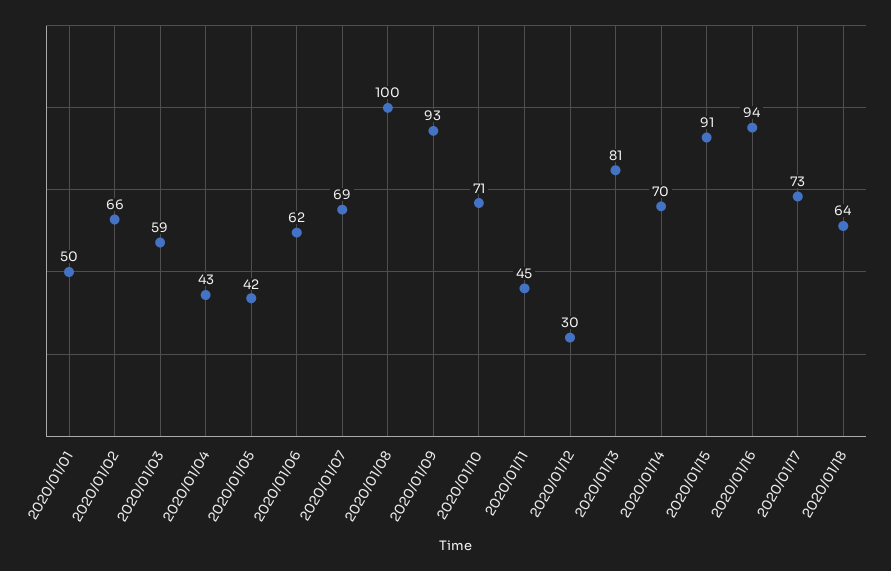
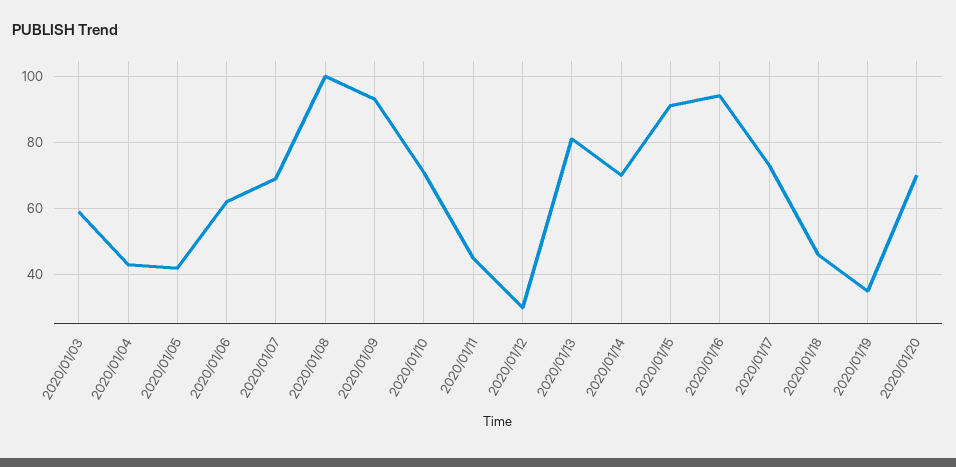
2020/01/01: 50 -> none
2020/01/02: 66 -> none
2020/01/18: 64 -> 45
2020/01/19: none -> 35
2020/01/20: none -> 70

